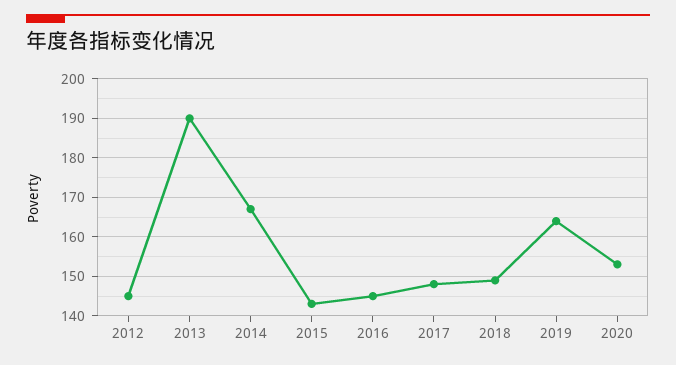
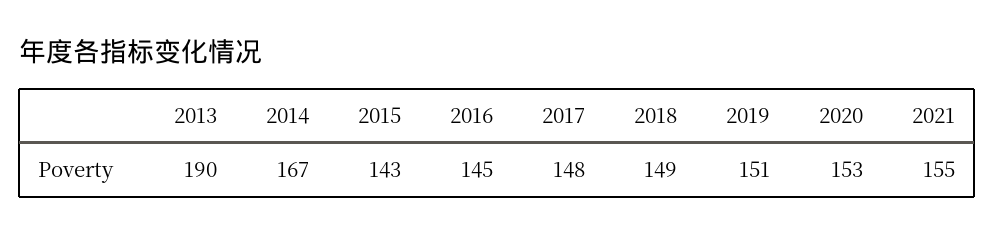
2012: 145 -> none
2019: 165 -> 151
2021: none -> 155

